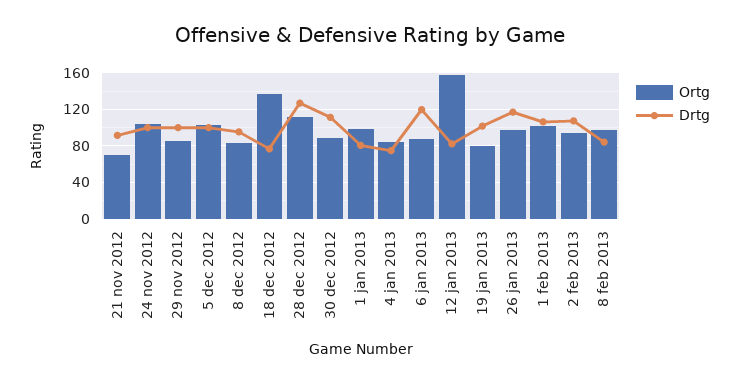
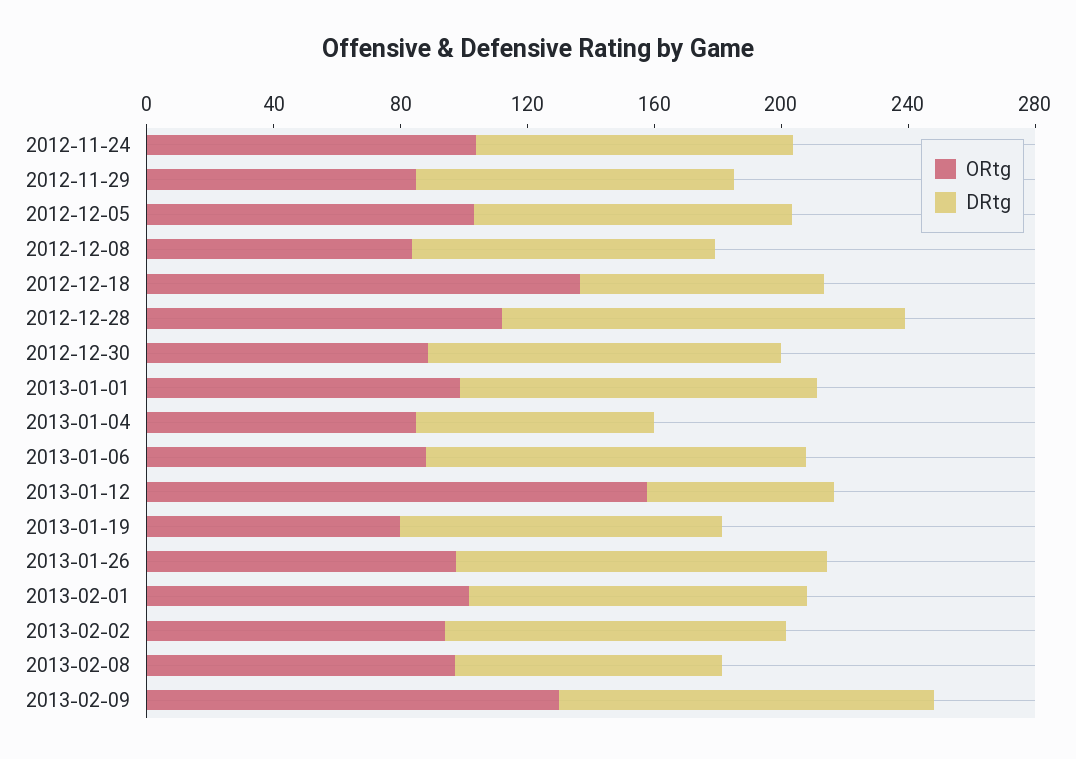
Ortg, 21 nov 2012: 70 -> none
Drtg, 21 nov 2012: 90 -> none
Drtg, 1 jan 2013: 80 -> 110
Drtg, 12 jan 2013: 80 -> 60
Ortg, 2013-02-09: none -> 130
Drtg, 2013-02-09: none -> 120

